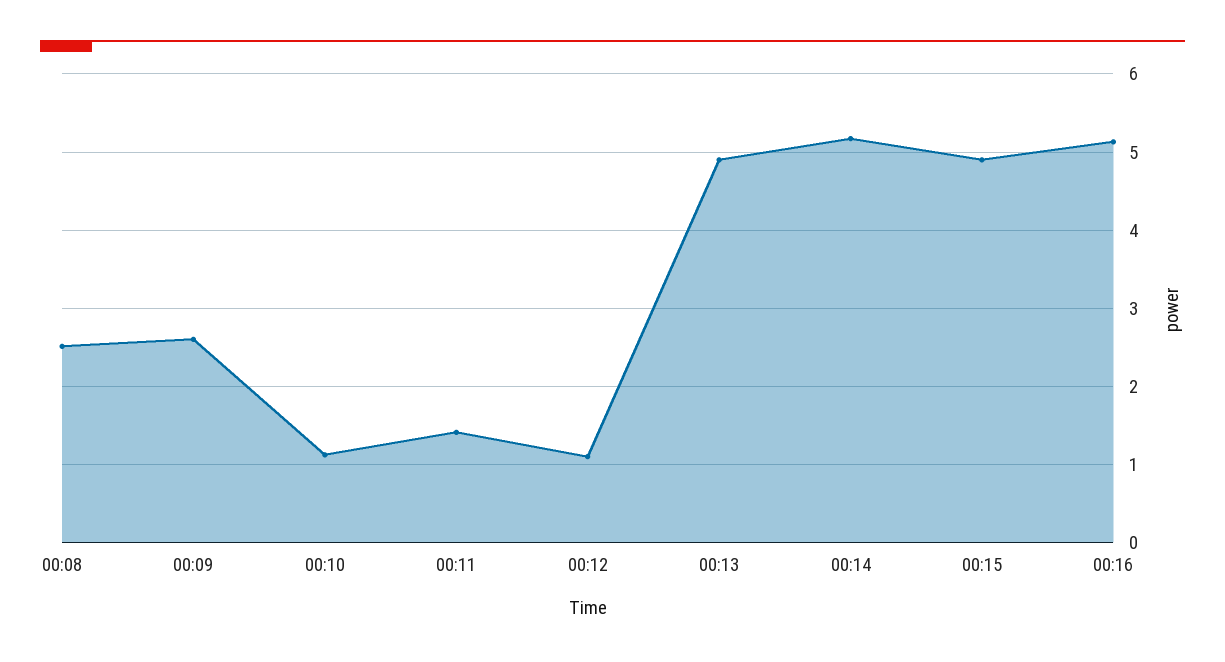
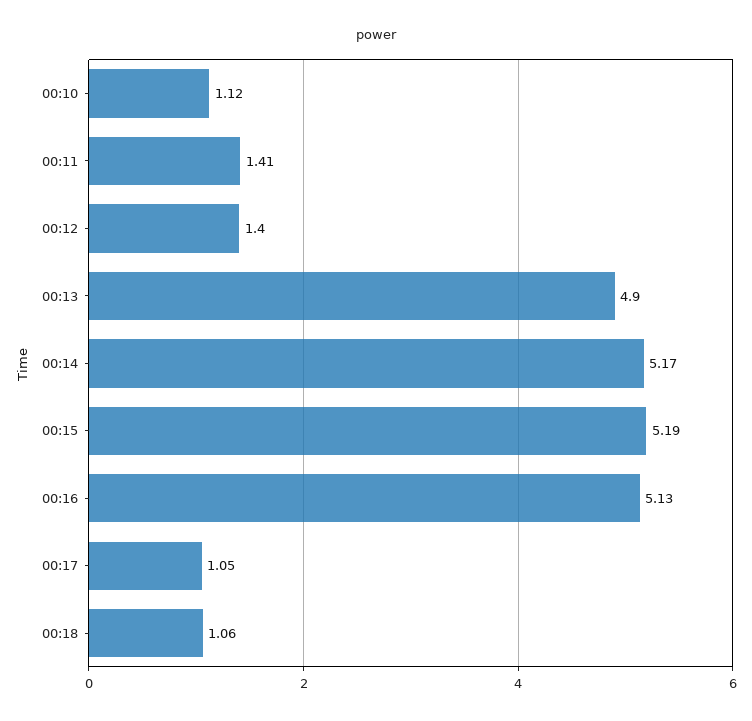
00:08: 2.5 -> none
00:09: 2.6 -> none
00:12: 1.1 -> 1.4
00:15: 4.9 -> 5.19
00:17: none -> 1.05
00:18: none -> 1.06

